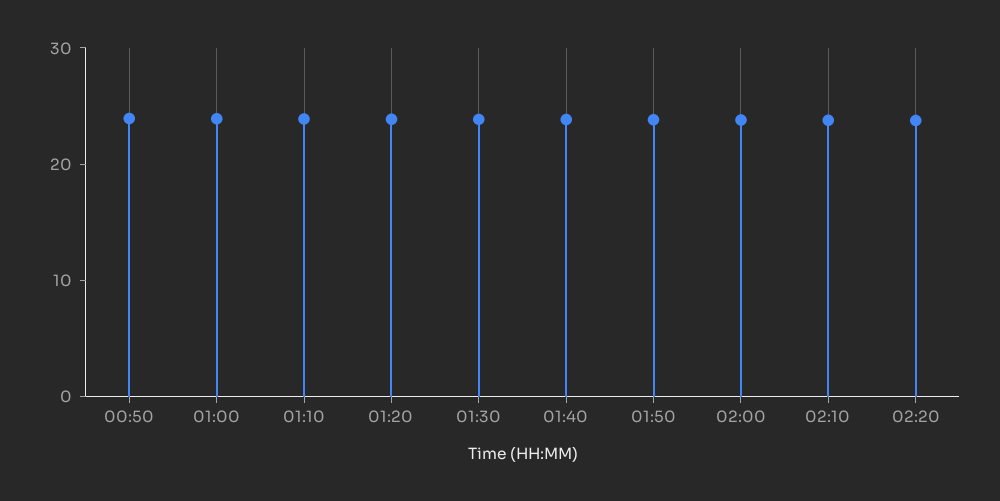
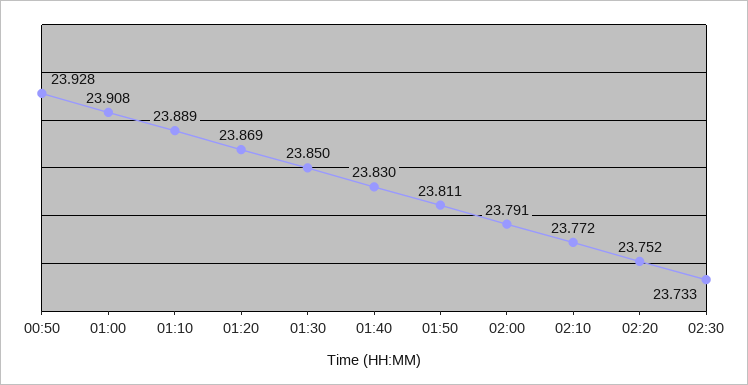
02:30: none -> 23.733

